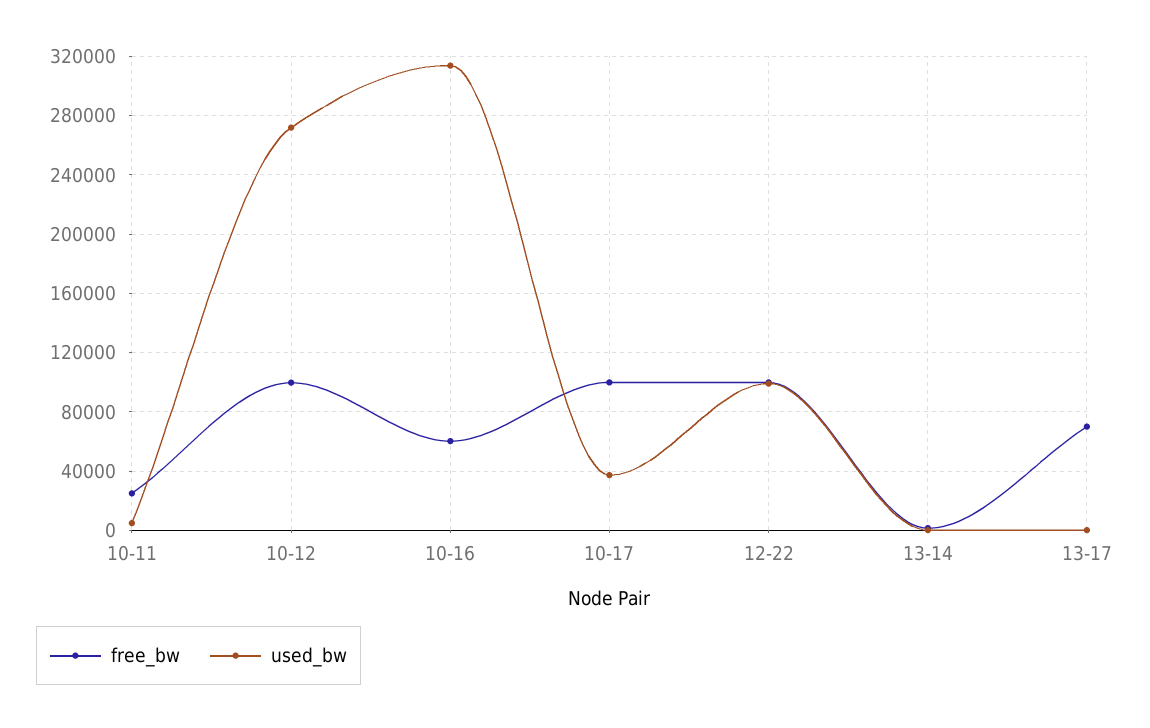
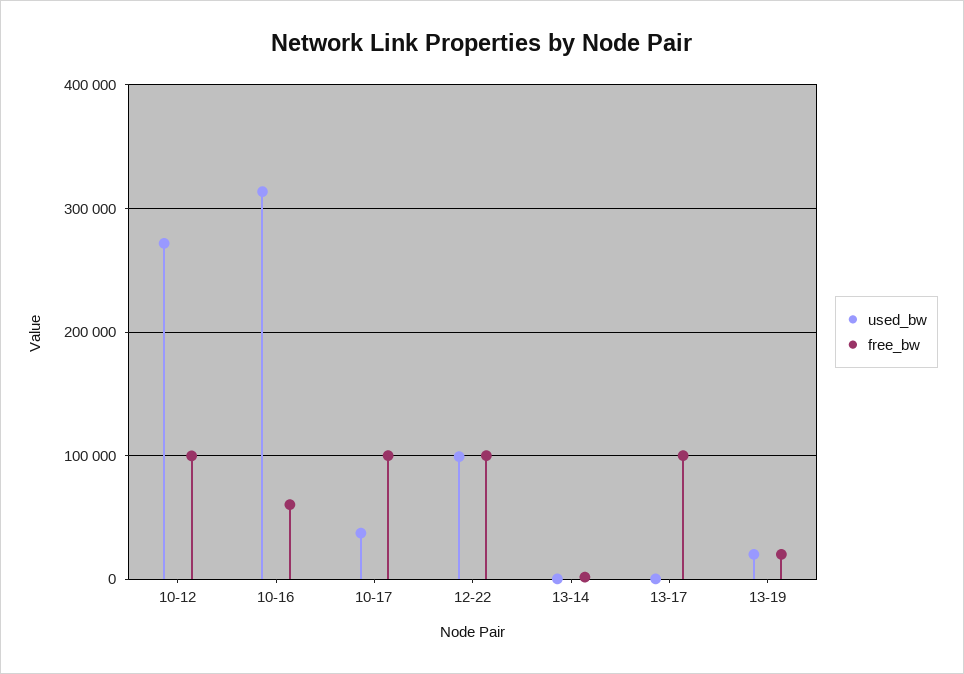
free_bw, 10-11: 25000 -> none
used_bw, 10-11: 5000 -> none
free_bw, 13-17: 70000 -> 100000
used_bw, 13-19: none -> 20000
free_bw, 13-19: none -> 20000

